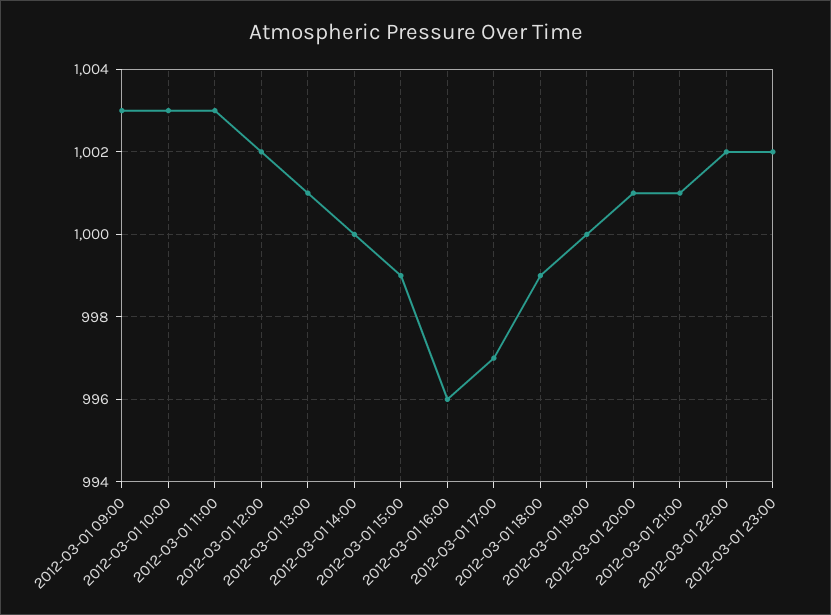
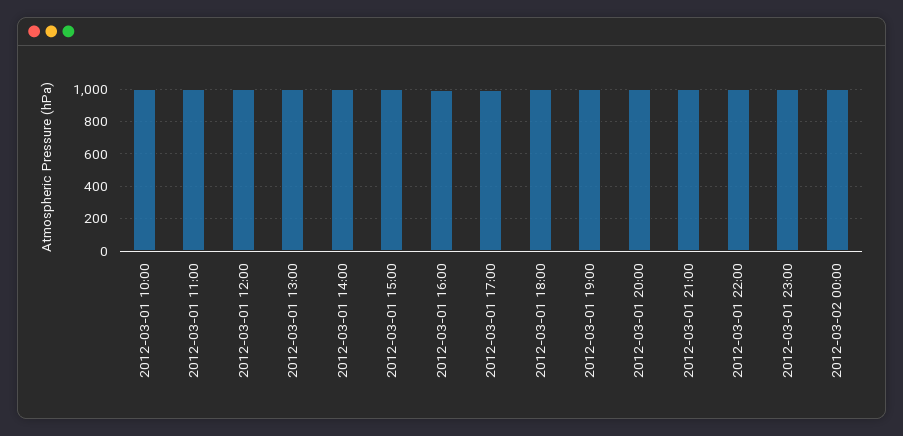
2012-03-01 09:00: 1003 -> none
2012-03-02 00:00: none -> 1000

